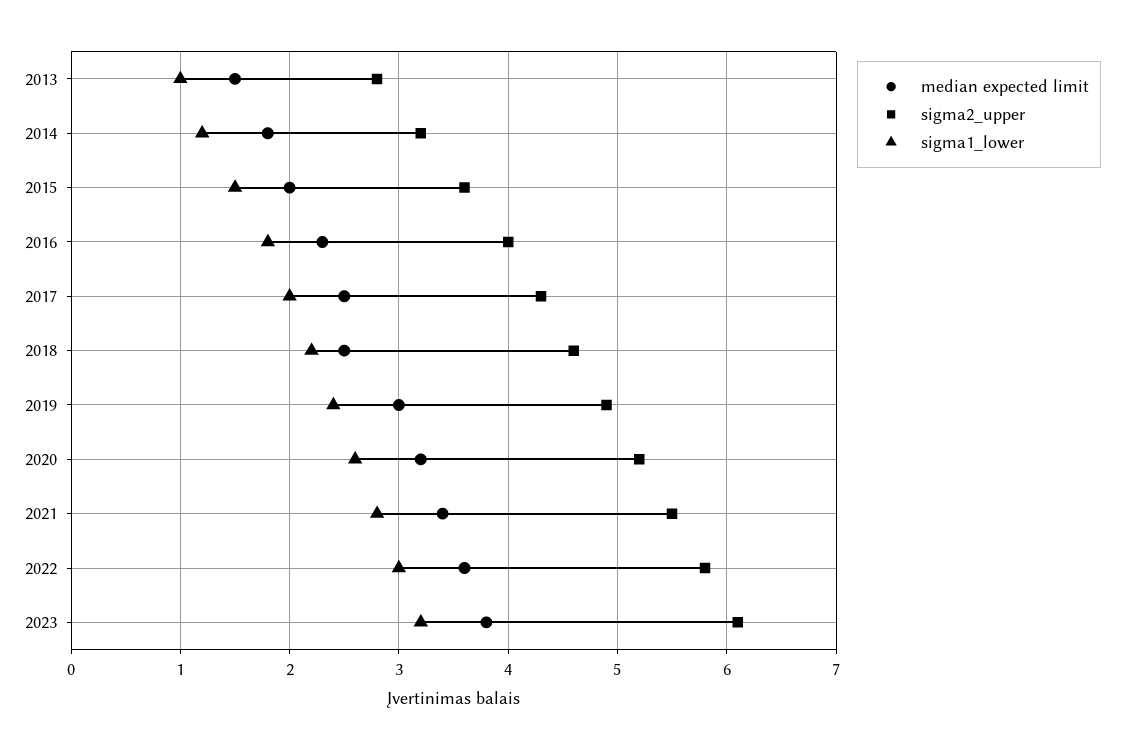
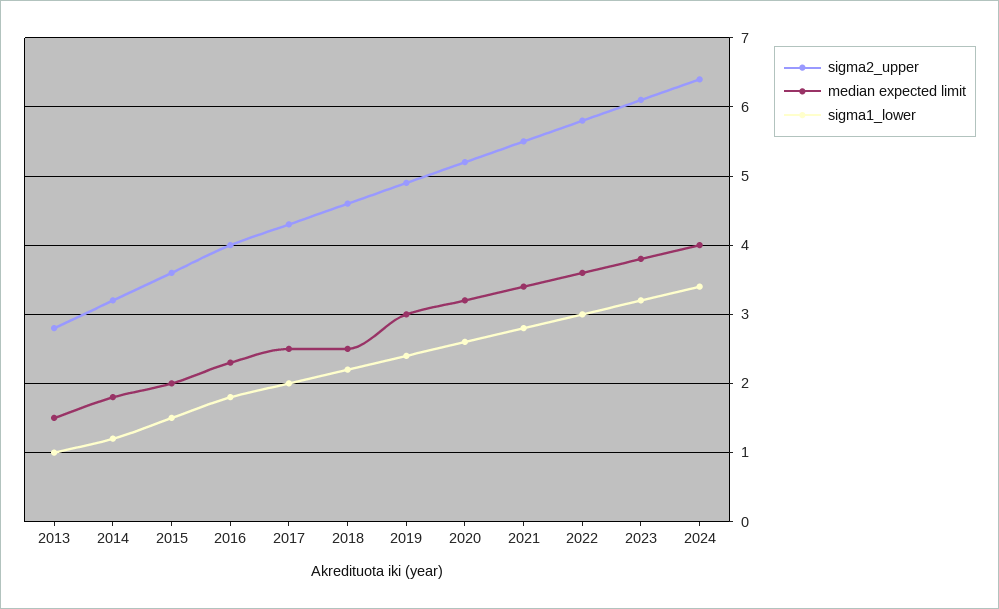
sigma2_upper, 2024: none -> 6.4
median expected limit, 2024: none -> 4
sigma1_lower, 2024: none -> 3.4

